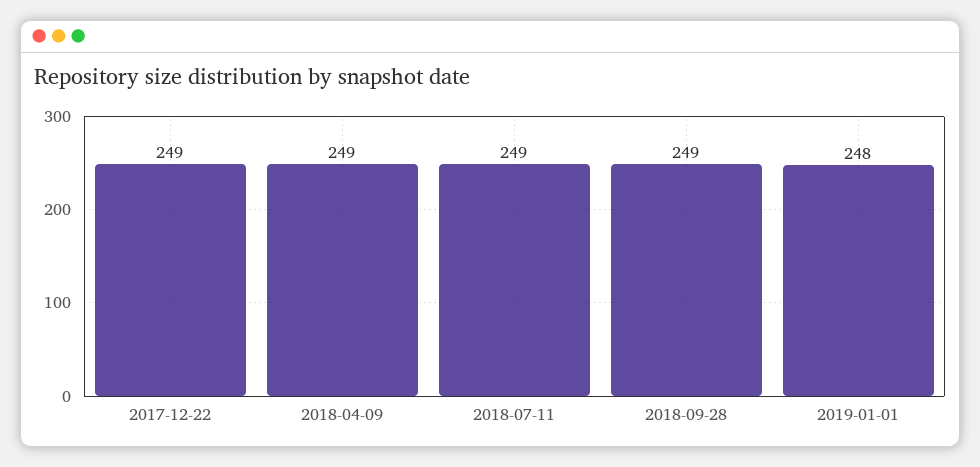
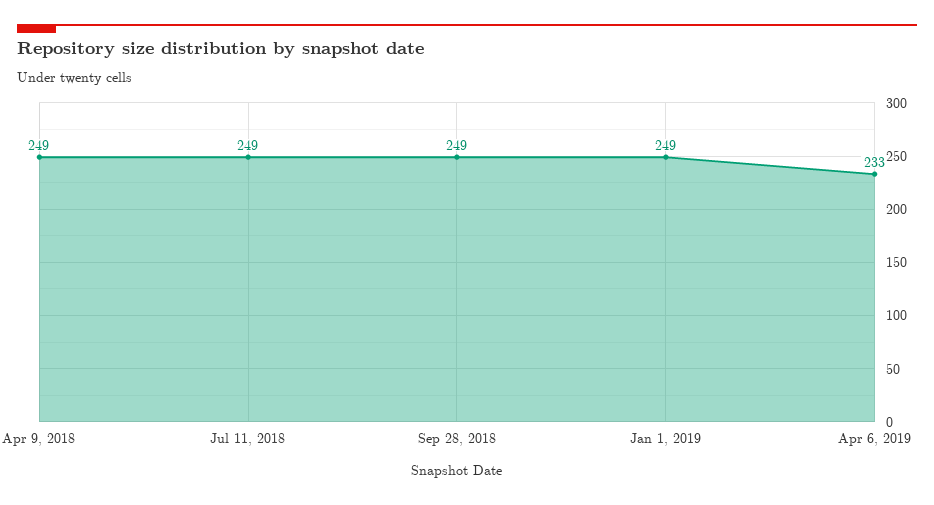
2017-12-22: 249 -> none
2019-01-01: 248 -> 249
Apr 6, 2019: none -> 233

